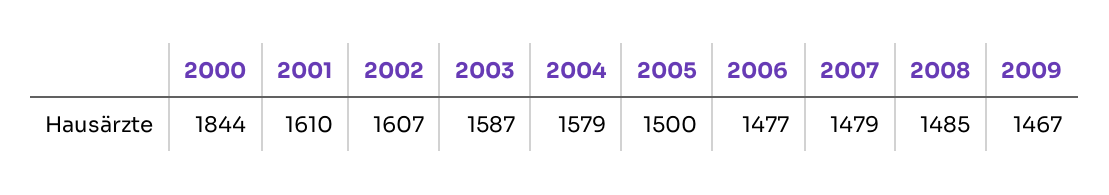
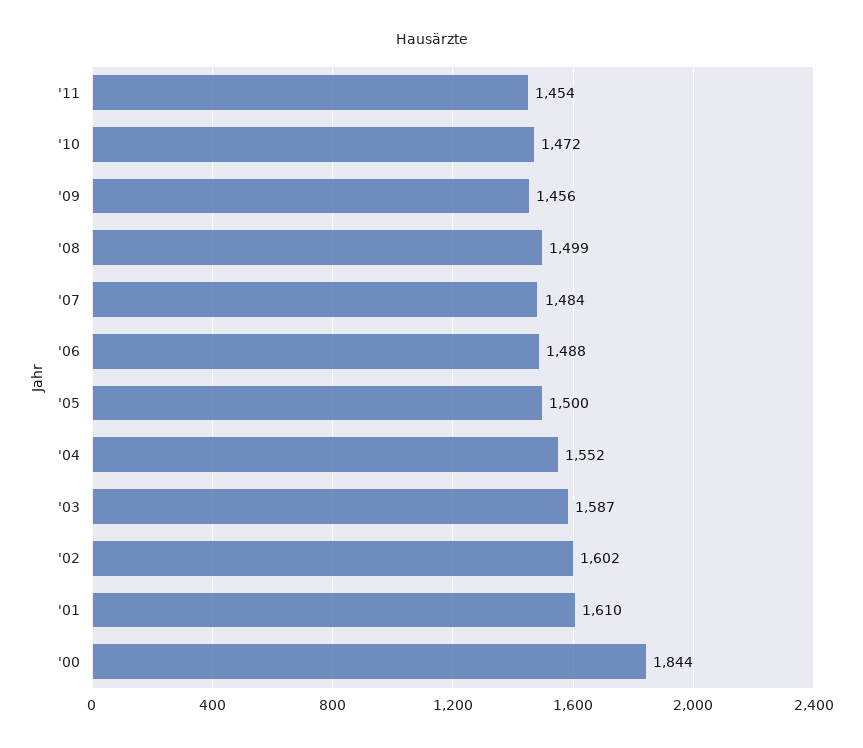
2002: 1607 -> 1602
2004: 1579 -> 1552
2006: 1477 -> 1488
2007: 1479 -> 1484
2008: 1485 -> 1499
2009: 1467 -> 1456
'11: none -> 1454
'10: none -> 1472

